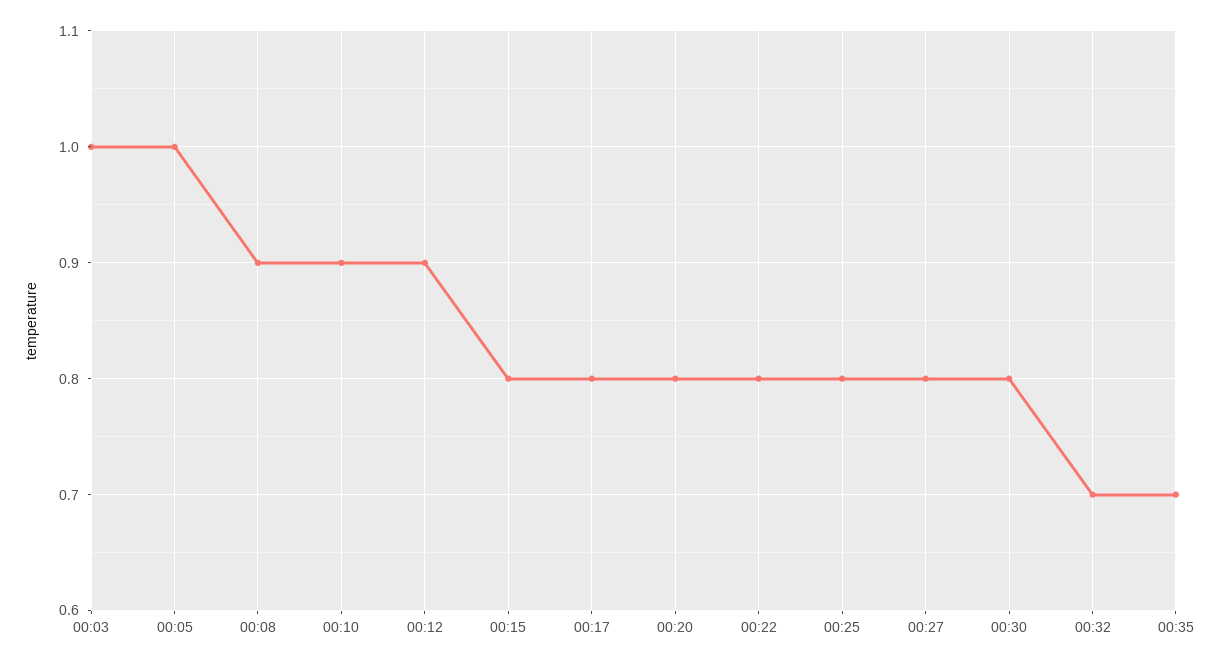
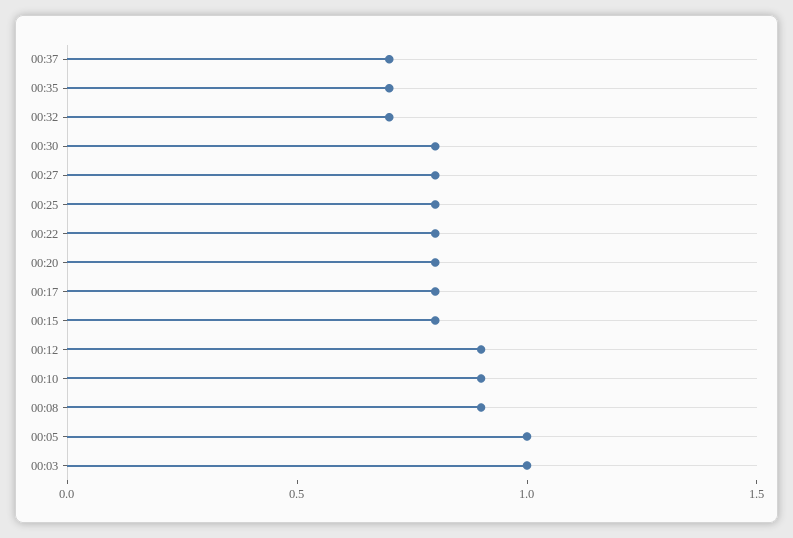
00:37: none -> 0.7

